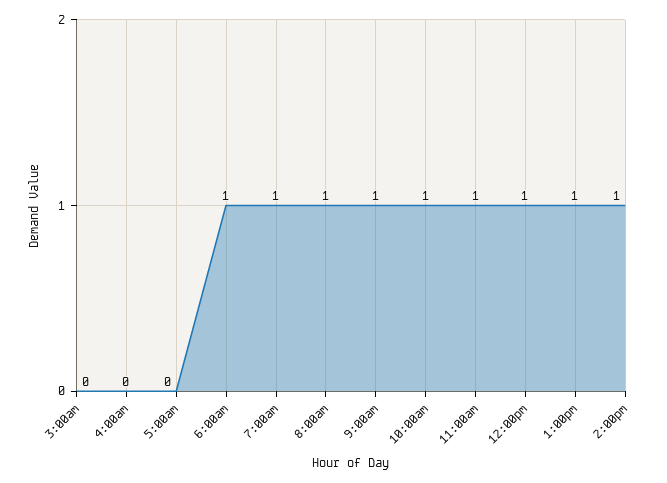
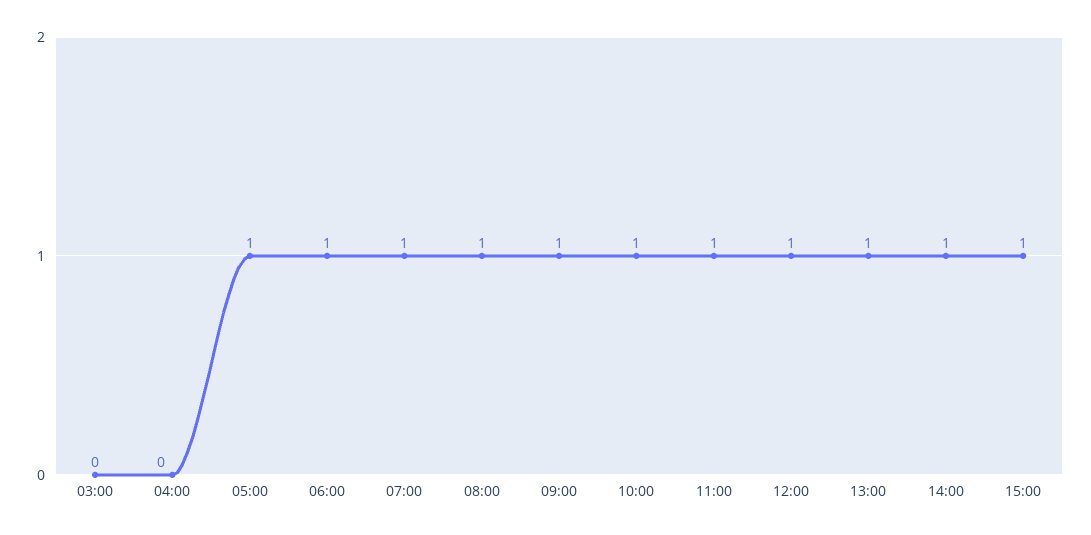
5:00am: 0 -> 1
15:00: none -> 1

